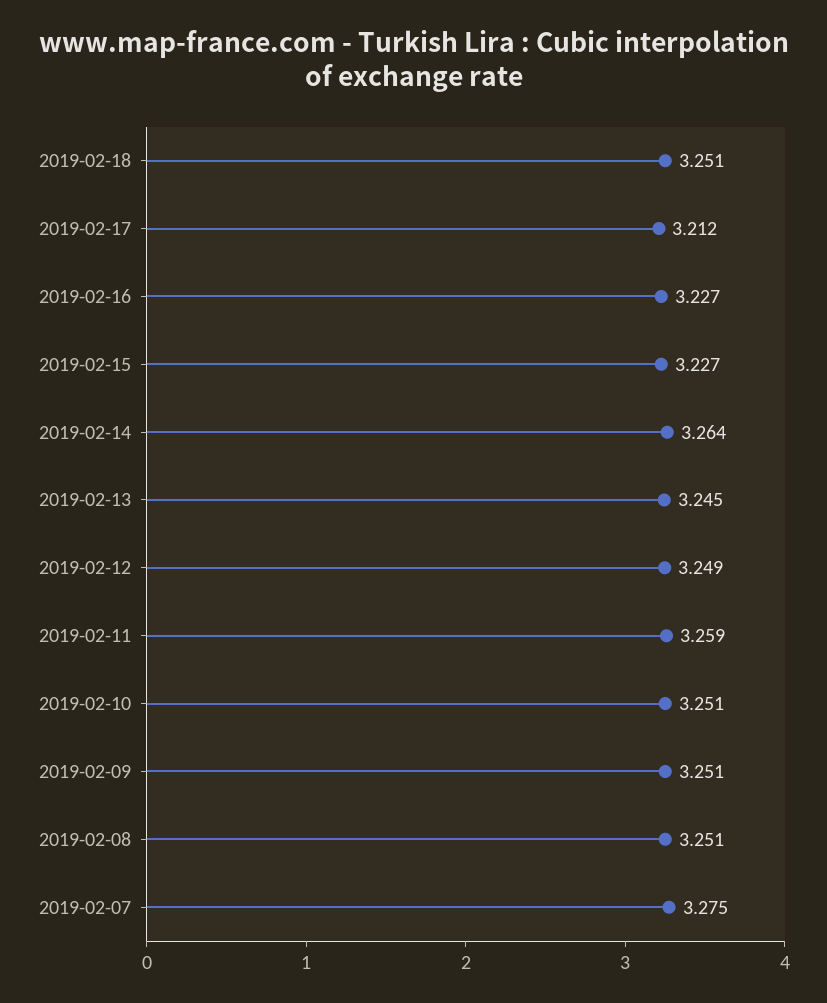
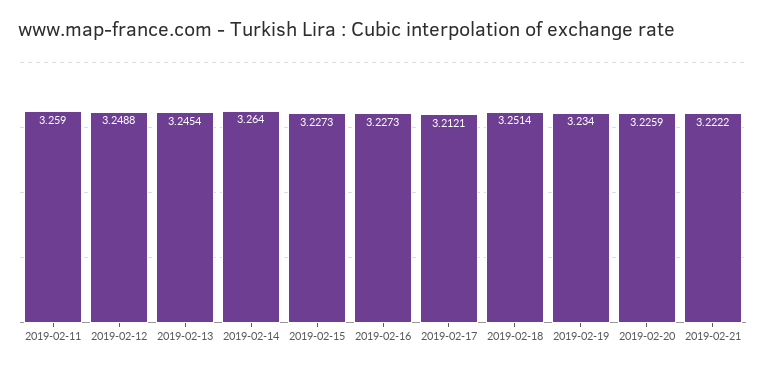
2019-02-10: 3.251 -> none
2019-02-09: 3.251 -> none
2019-02-08: 3.251 -> none
2019-02-07: 3.275 -> none
2019-02-19: none -> 3.234
2019-02-20: none -> 3.2259
2019-02-21: none -> 3.2222

